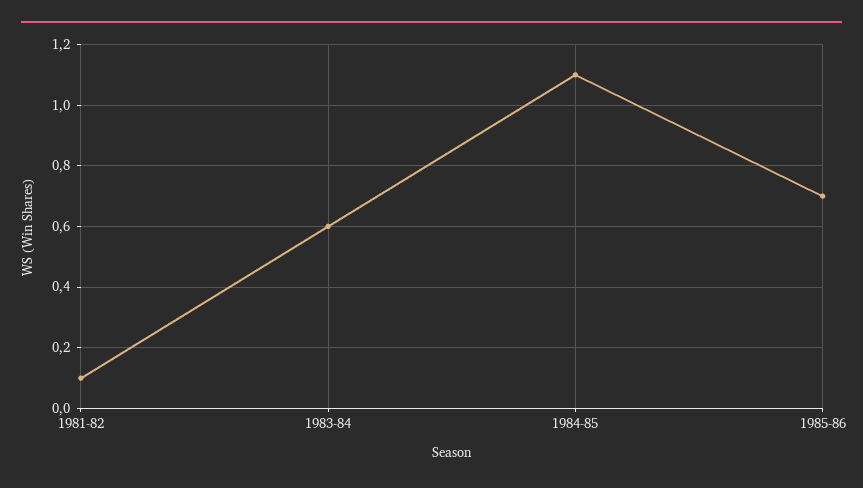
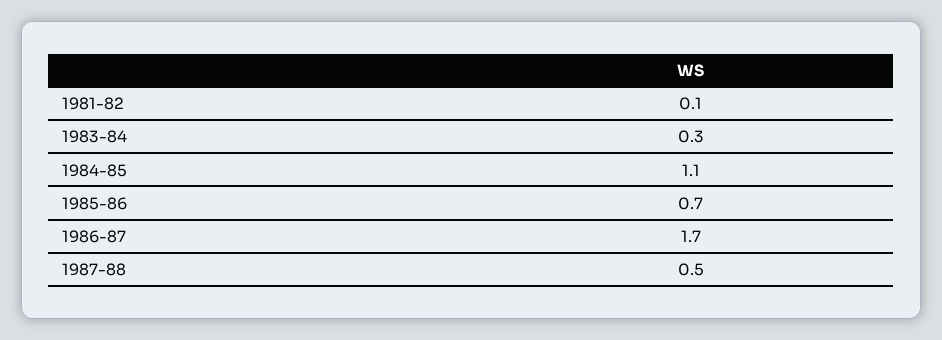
1983-84: 0.6 -> 0.3
1986-87: none -> 1.7
1987-88: none -> 0.5

